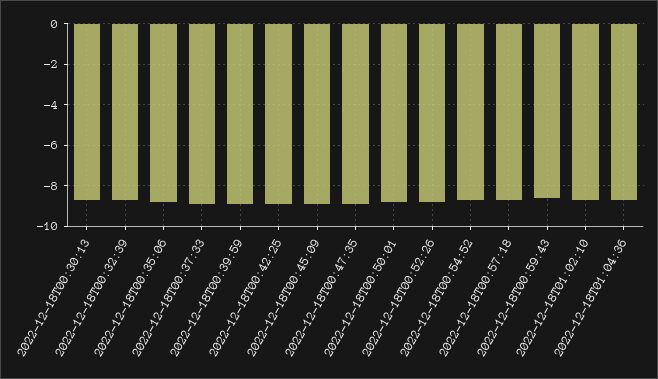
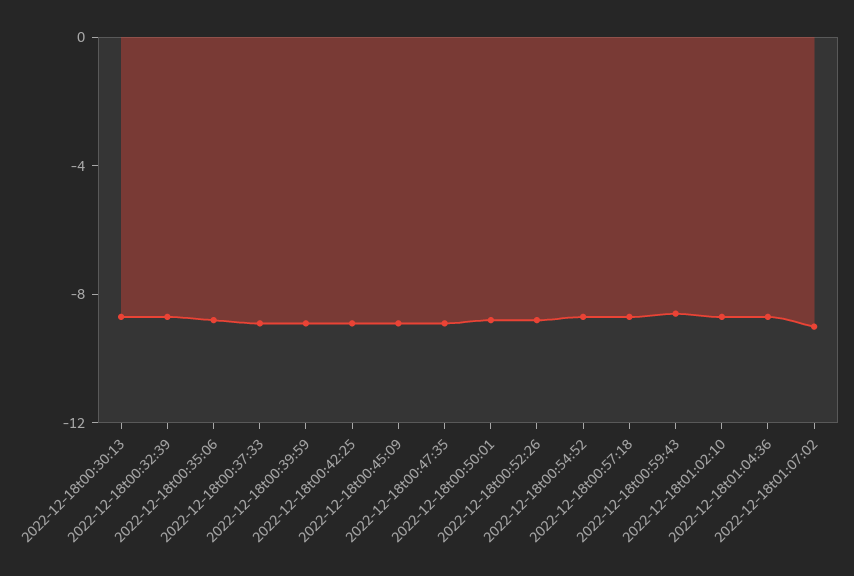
2022-12-18t01:07:02: none -> -9

